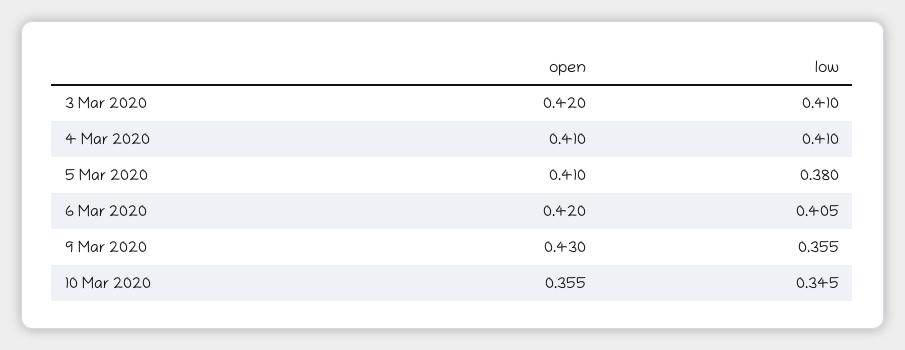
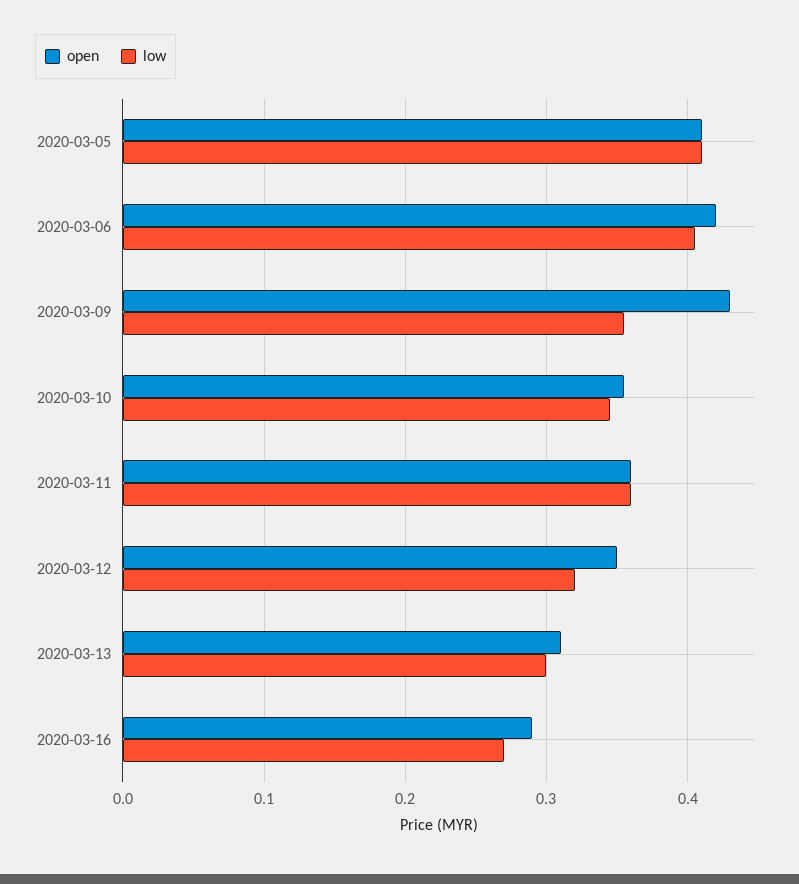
open, 3 Mar 2020: 0.42 -> none
low, 3 Mar 2020: 0.41 -> none
open, 4 Mar 2020: 0.41 -> none
low, 4 Mar 2020: 0.41 -> none
low, 5 Mar 2020: 0.38 -> 0.41
open, 2020-03-11: none -> 0.36
low, 2020-03-11: none -> 0.36
open, 2020-03-12: none -> 0.35
low, 2020-03-12: none -> 0.32
open, 2020-03-13: none -> 0.31
low, 2020-03-13: none -> 0.3
open, 2020-03-16: none -> 0.29
low, 2020-03-16: none -> 0.27

